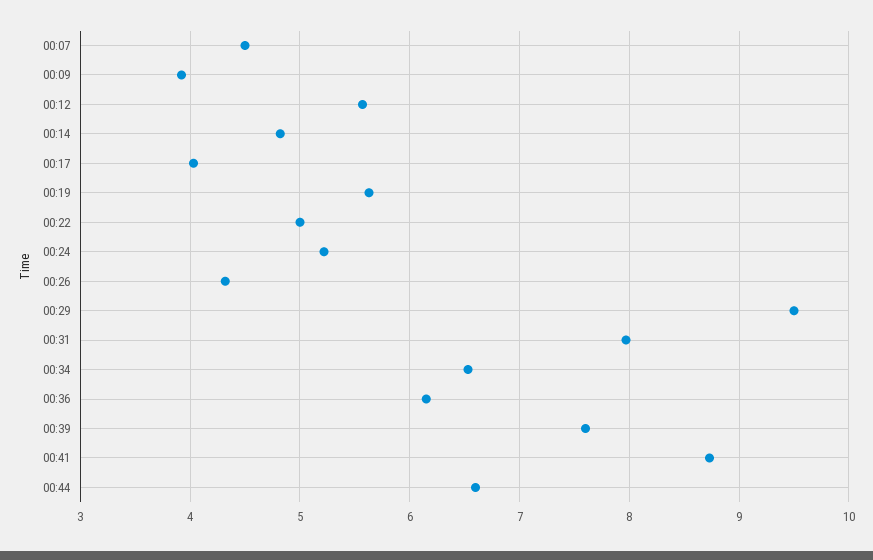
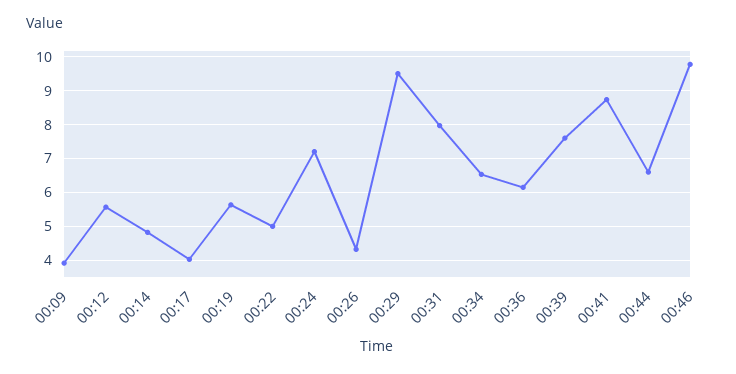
00:07: 4.5 -> none
00:24: 5.2 -> 7.2
00:46: none -> 9.8

